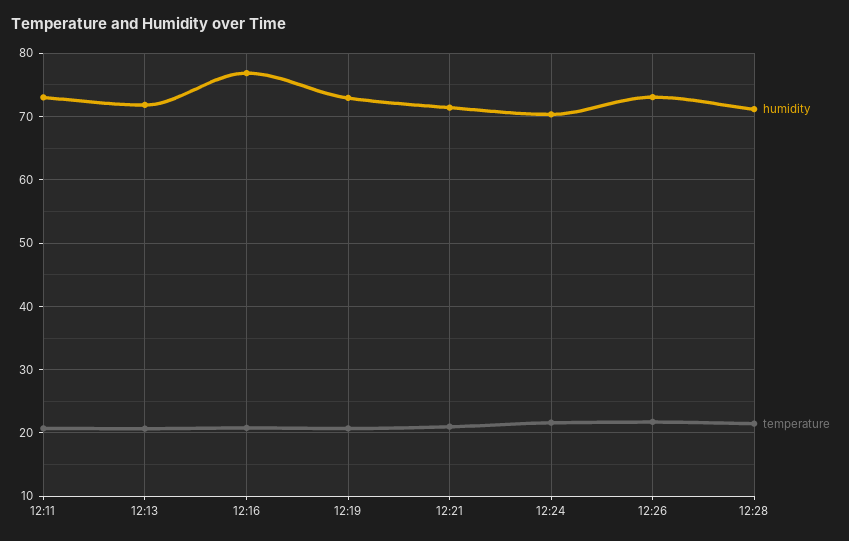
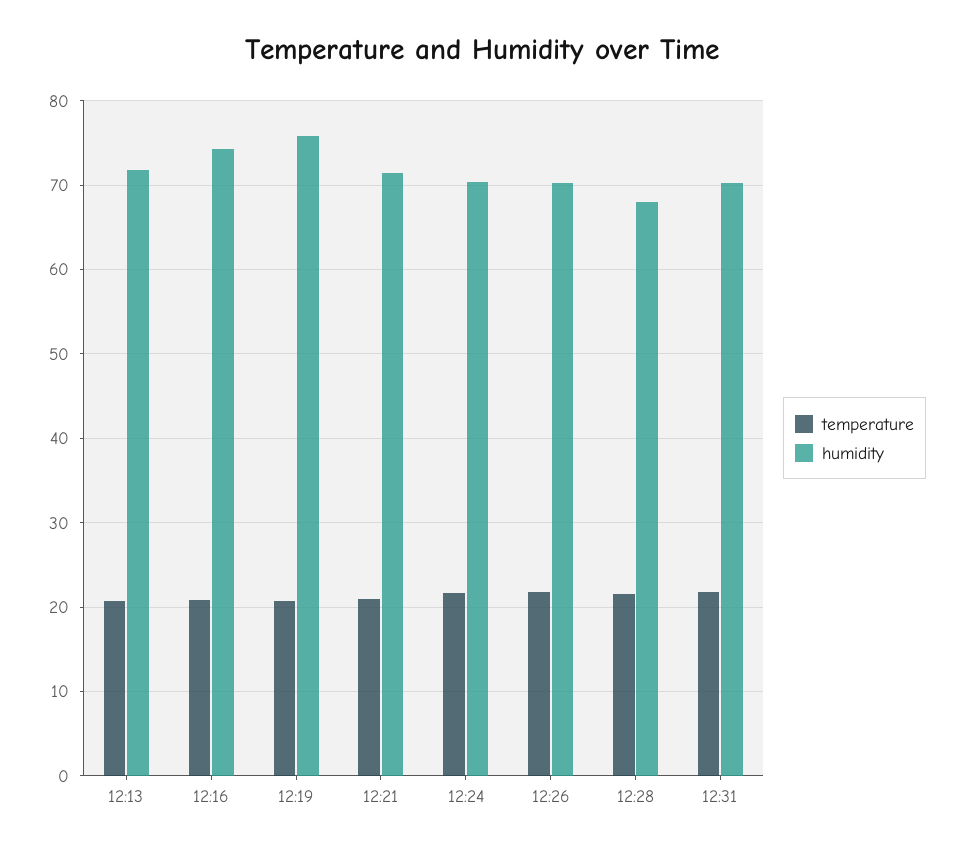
humidity, 12:11: 73 -> none
temperature, 12:11: 21 -> none
humidity, 12:16: 77 -> 74
humidity, 12:19: 73 -> 76
humidity, 12:26: 73 -> 70
humidity, 12:28: 71 -> 68
temperature, 12:31: none -> 22
humidity, 12:31: none -> 70

